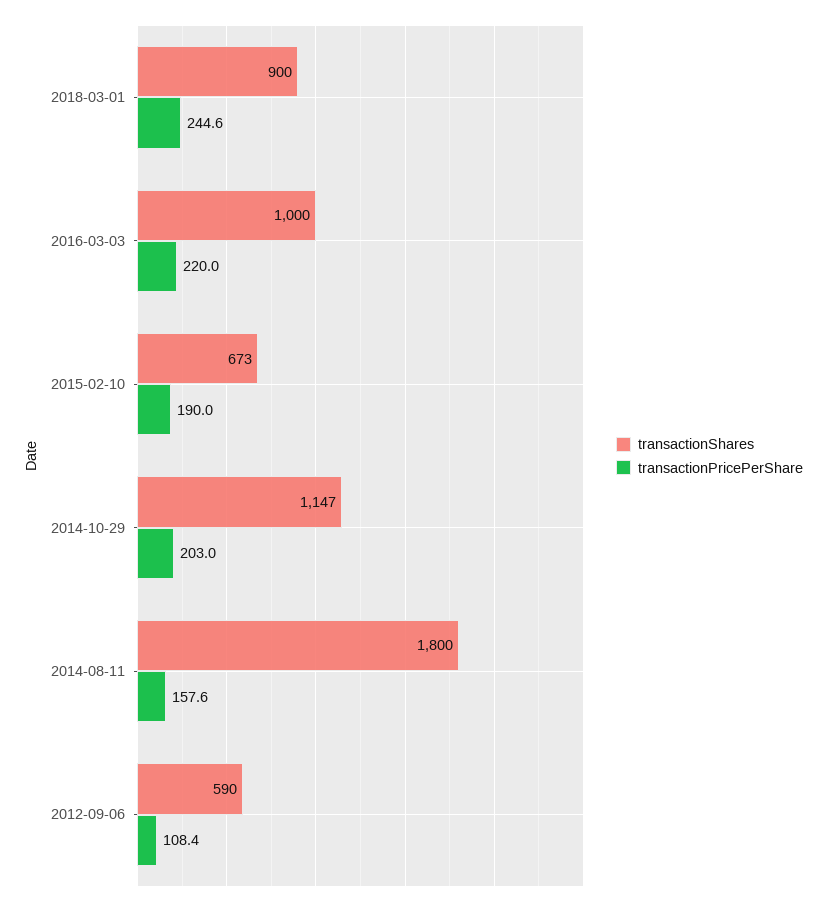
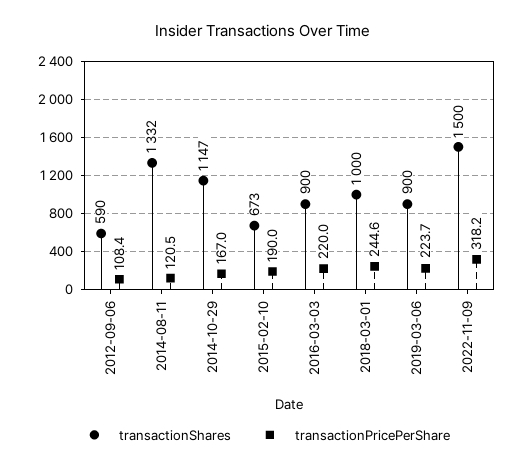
transactionShares, 2018-03-01: 900 -> 1000
transactionShares, 2016-03-03: 1000 -> 900
transactionPricePerShare, 2014-10-29: 203 -> 167
transactionShares, 2014-08-11: 1800 -> 1332
transactionPricePerShare, 2014-08-11: 157.6 -> 120.5
transactionShares, 2019-03-06: none -> 900
transactionPricePerShare, 2019-03-06: none -> 223.7
transactionShares, 2022-11-09: none -> 1500
transactionPricePerShare, 2022-11-09: none -> 318.2

